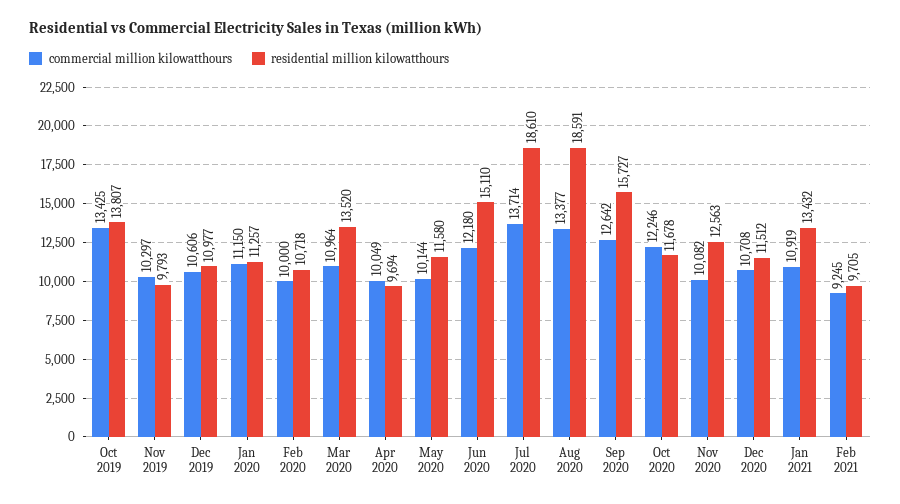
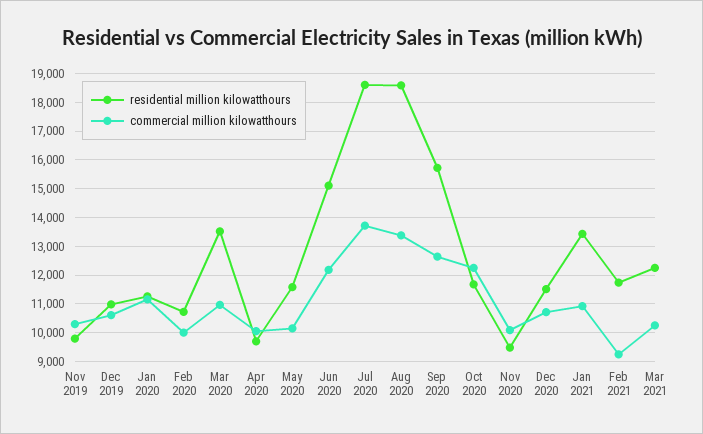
commercial million kilowatthours, Oct 2019: 13425 -> none
residential million kilowatthours, Oct 2019: 13807 -> none
residential million kilowatthours, Nov 2020: 12563 -> 9500
residential million kilowatthours, Feb 2021: 9705 -> 11750
residential million kilowatthours, Mar 2021: none -> 12250
commercial million kilowatthours, Mar 2021: none -> 10250

